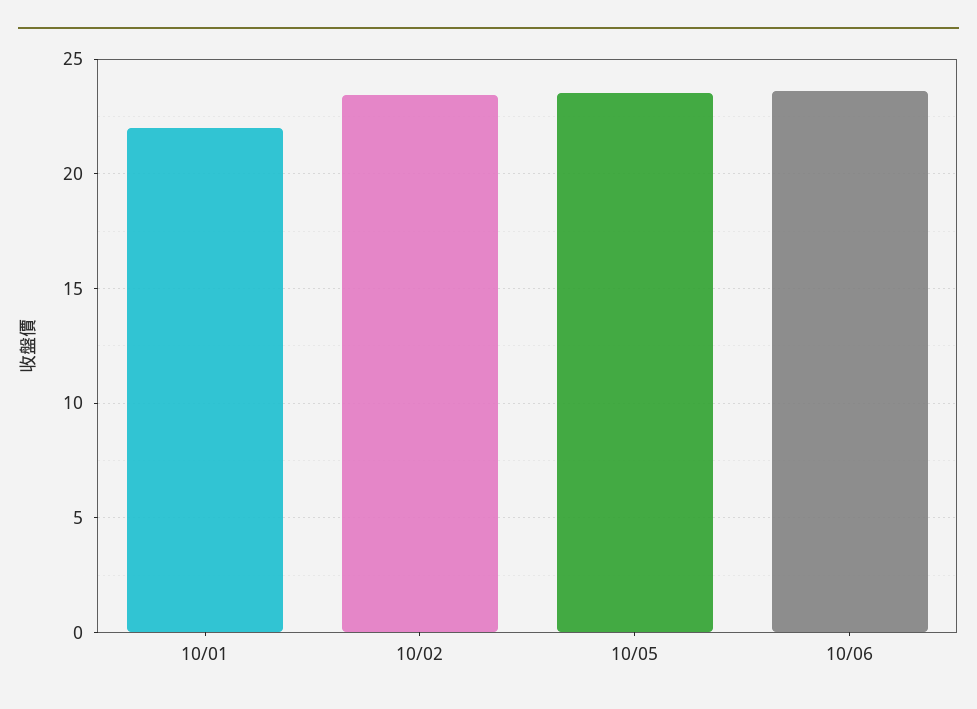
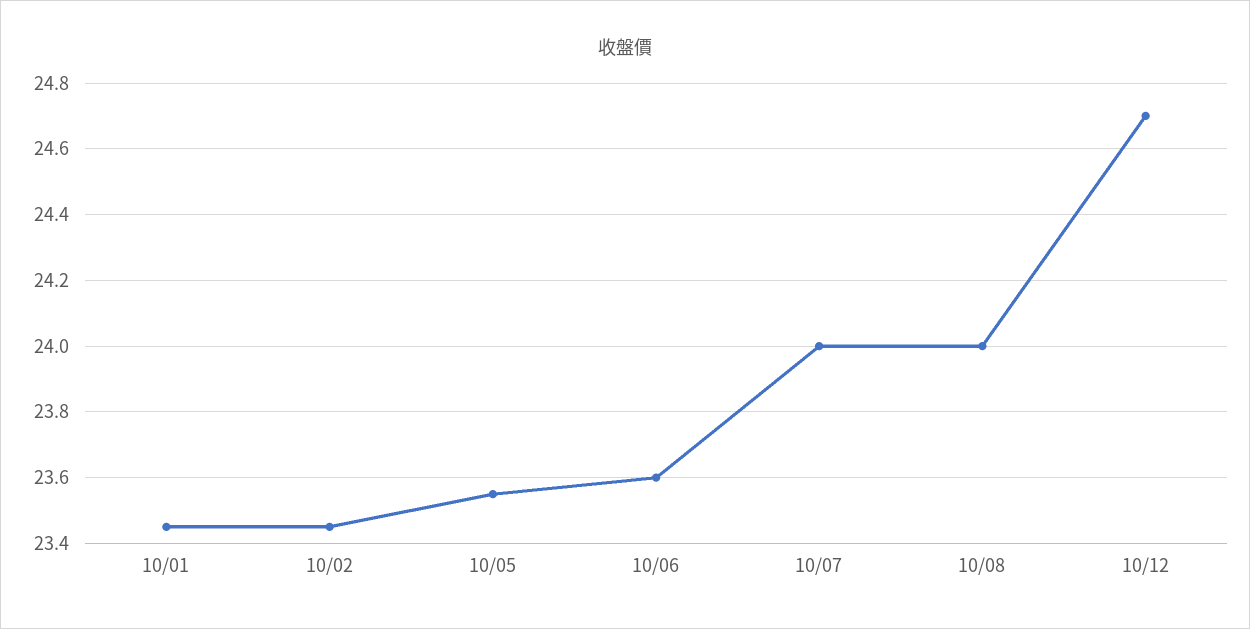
10/01: 22 -> 23.45
10/07: none -> 24
10/08: none -> 24
10/12: none -> 24.7

